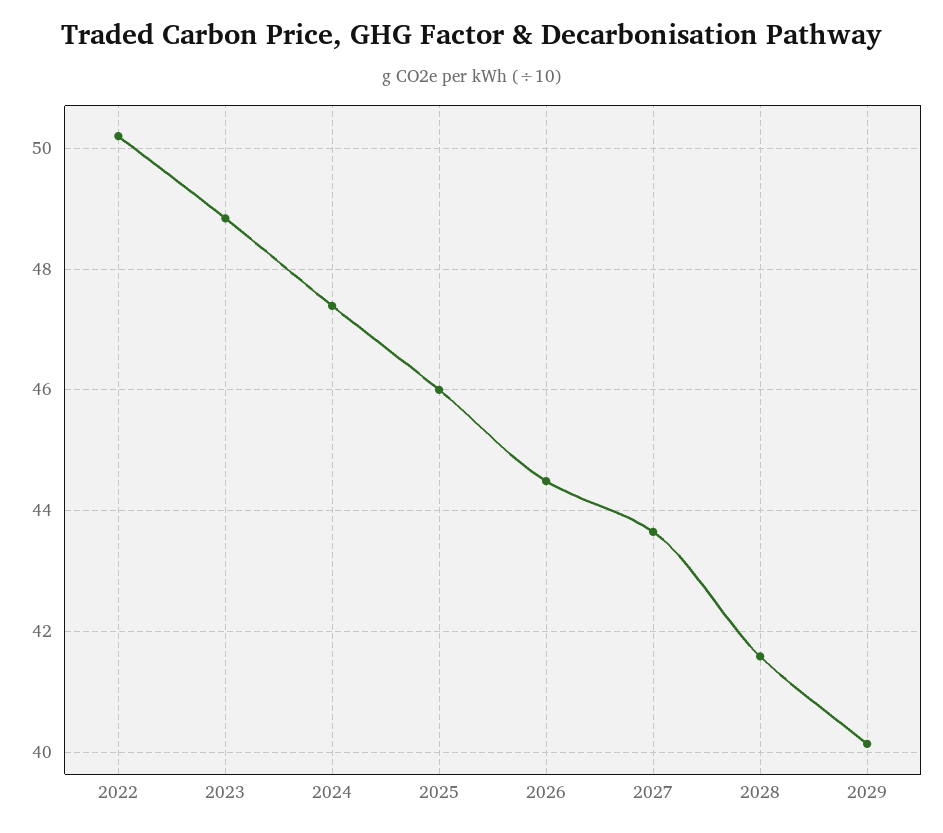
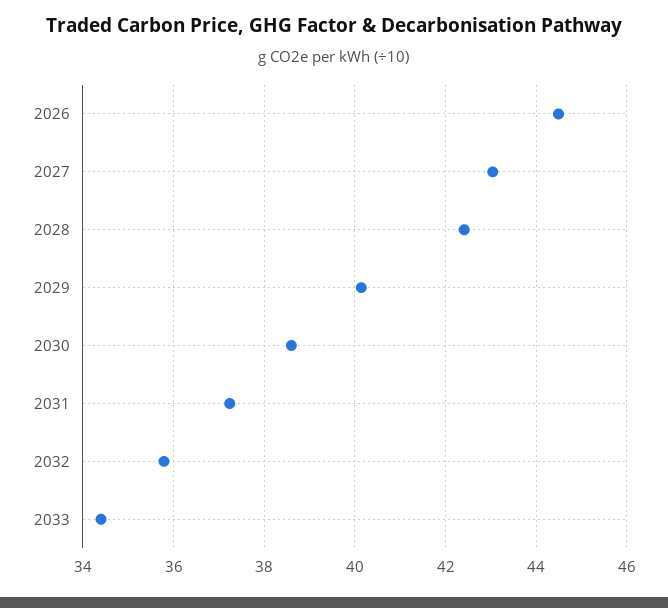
2022: 50.2 -> none
2023: 48.8 -> none
2024: 47.4 -> none
2025: 46 -> none
2027: 43.6 -> 43
2028: 41.6 -> 42.4
2030: none -> 38.6
2031: none -> 37.2
2032: none -> 35.8
2033: none -> 34.4

